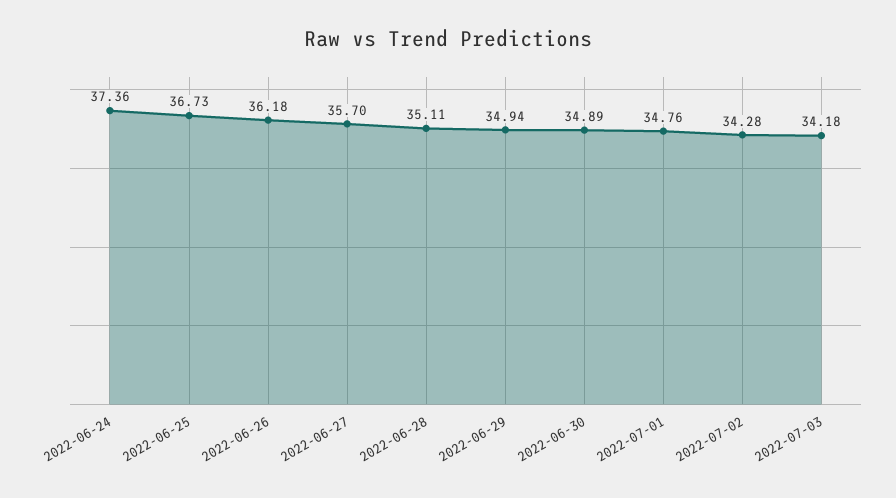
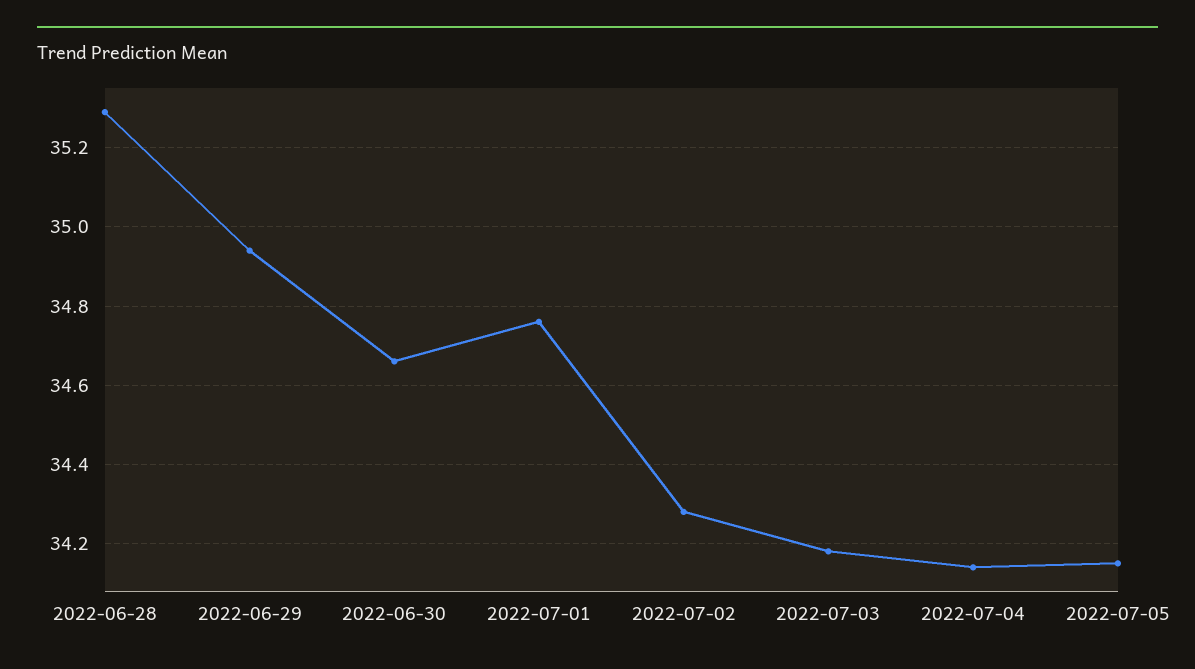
2022-06-24: 37.36 -> none
2022-06-25: 36.73 -> none
2022-06-26: 36.18 -> none
2022-06-27: 35.7 -> none
2022-06-28: 35.11 -> 35.3
2022-06-30: 34.89 -> 34.65
2022-07-04: none -> 34.15
2022-07-05: none -> 34.15

